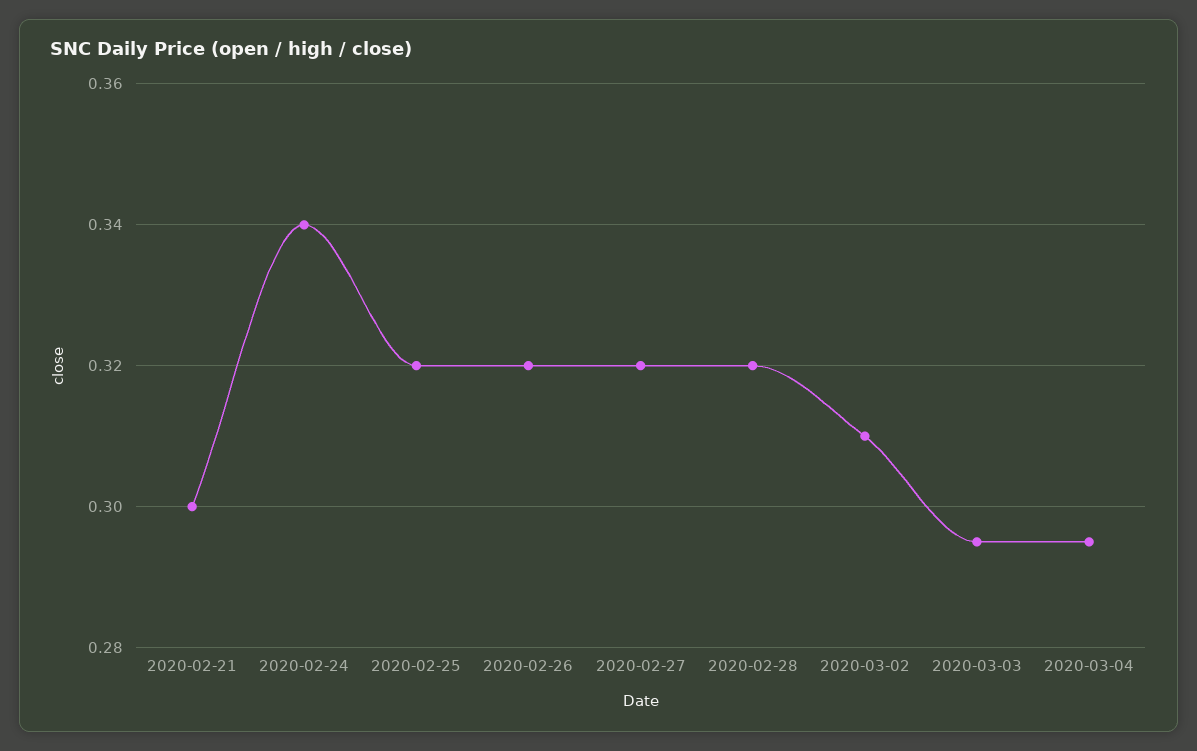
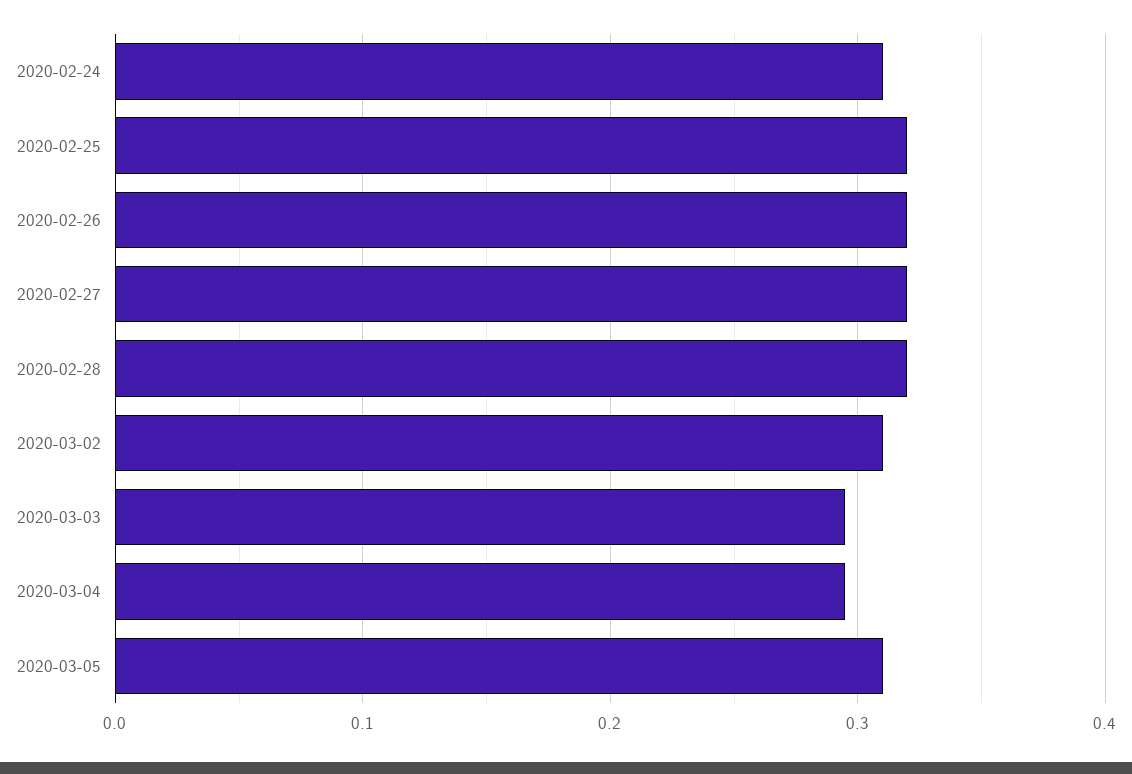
2020-02-21: 0.3 -> none
2020-02-24: 0.34 -> 0.31
2020-03-05: none -> 0.31

